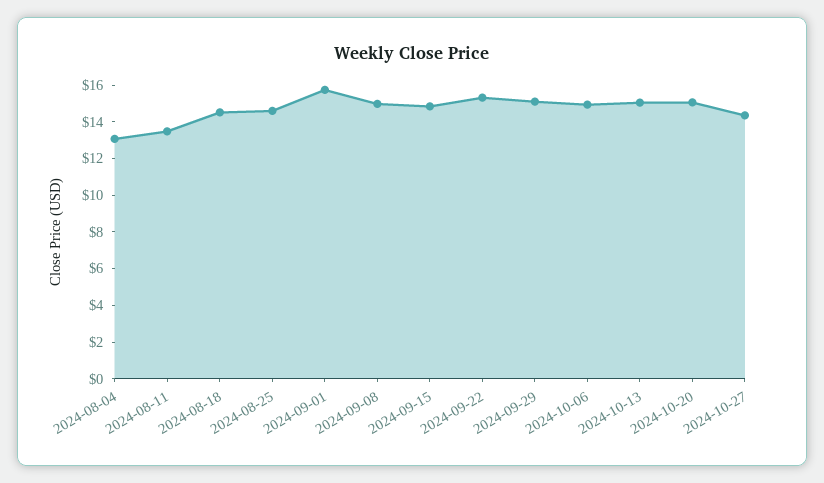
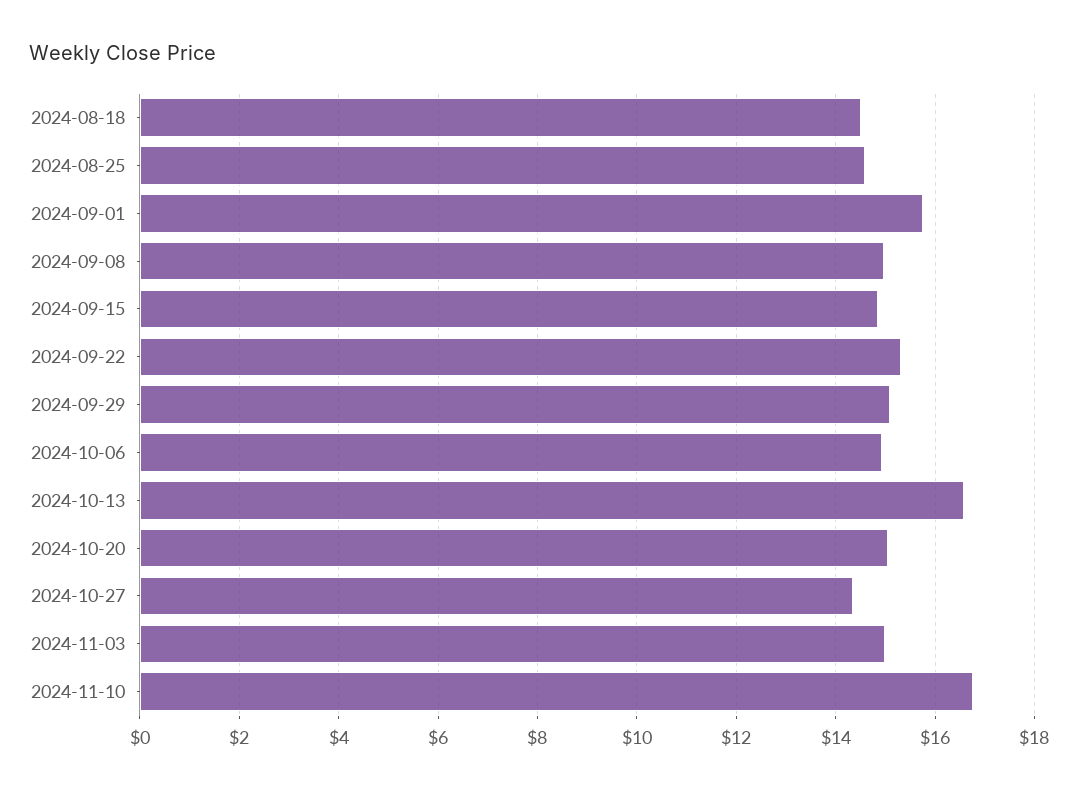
2024-08-04: 13 -> none
2024-08-11: 13.5 -> none
2024-10-13: 15 -> 16.6
2024-11-03: none -> 15
2024-11-10: none -> 16.8

